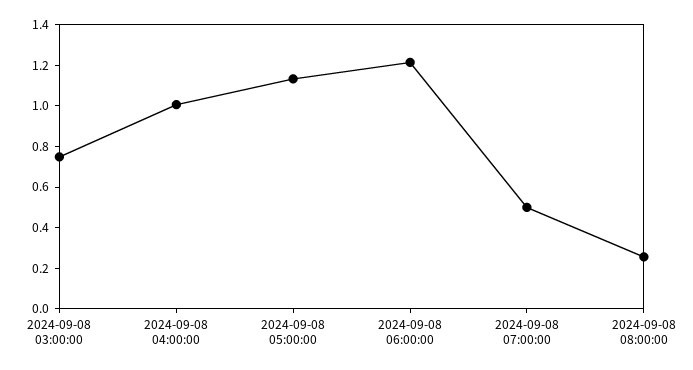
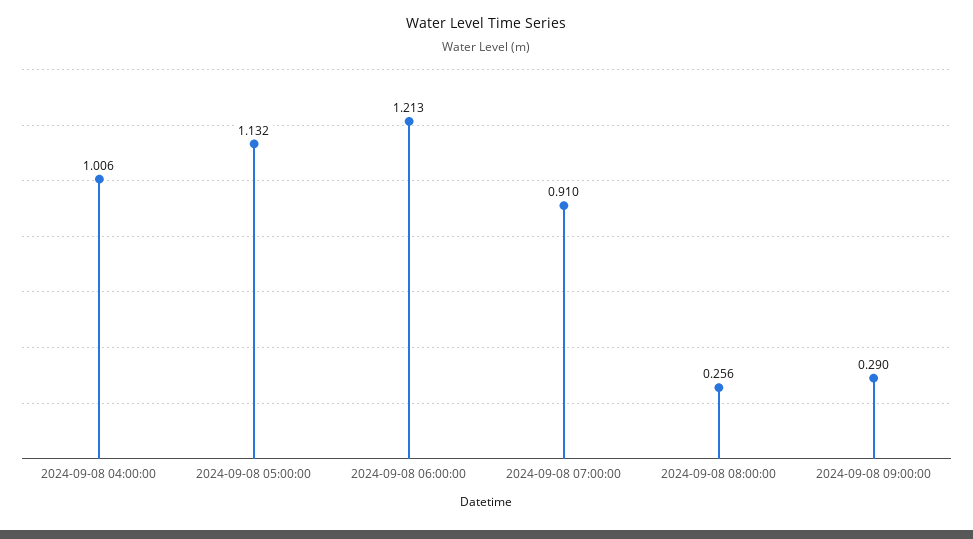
2024-09-08 03:00:00: 0.75 -> none
2024-09-08 07:00:00: 0.5 -> 0.91
2024-09-08 09:00:00: none -> 0.29

